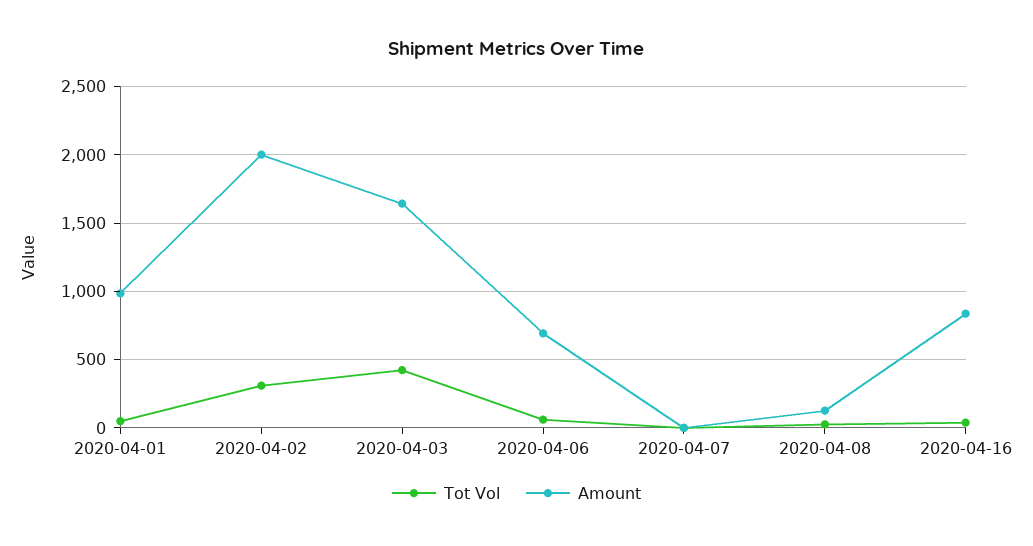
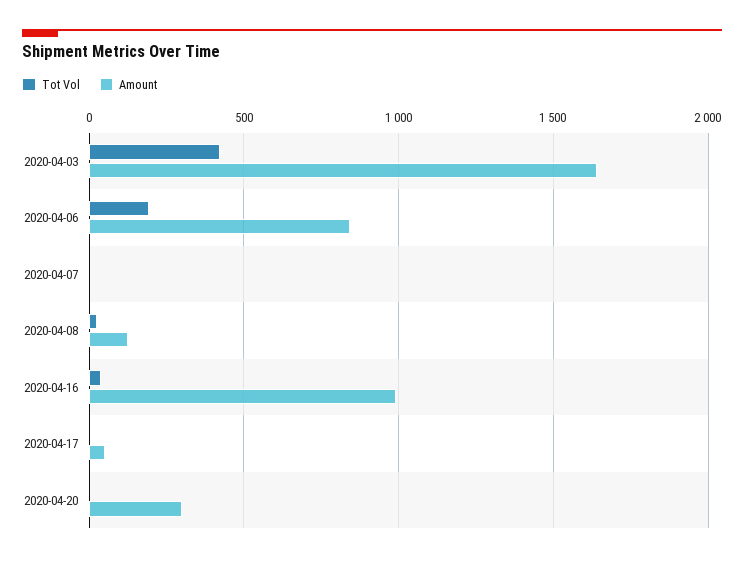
Tot Vol, 2020-04-01: 50 -> none
Amount, 2020-04-01: 1000 -> none
Tot Vol, 2020-04-02: 300 -> none
Amount, 2020-04-02: 2000 -> none
Tot Vol, 2020-04-06: 50 -> 200
Amount, 2020-04-06: 700 -> 850
Amount, 2020-04-16: 850 -> 1000
Tot Vol, 2020-04-17: none -> 0
Amount, 2020-04-17: none -> 50
Tot Vol, 2020-04-20: none -> 0
Amount, 2020-04-20: none -> 300

